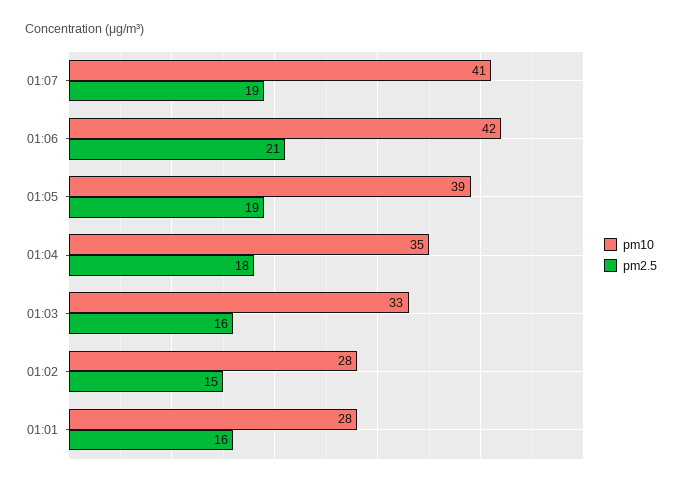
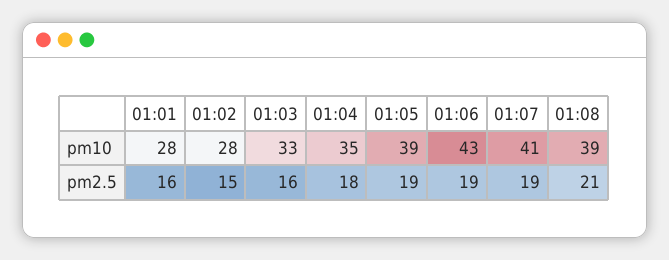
pm10, 01:06: 42 -> 43
pm2.5, 01:06: 21 -> 19
pm10, 01:08: none -> 39
pm2.5, 01:08: none -> 21

